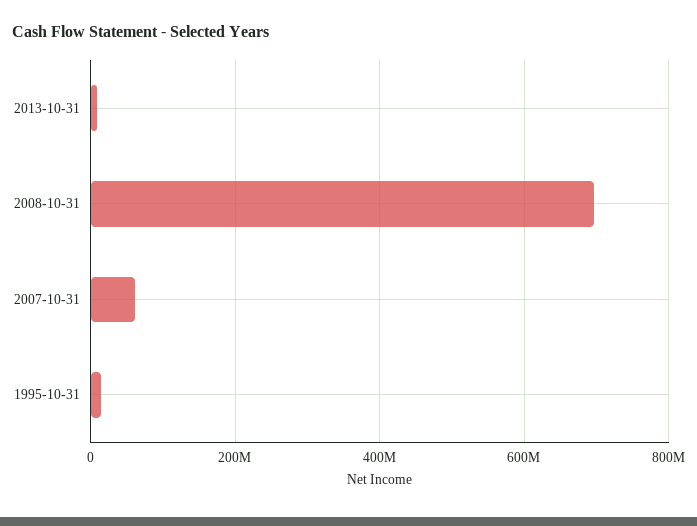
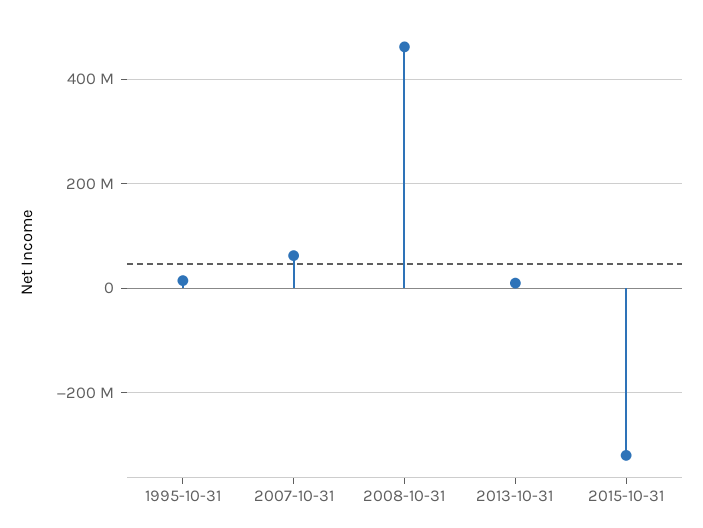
2008-10-31: 700000000 -> 460000000
2015-10-31: none -> -320000000

